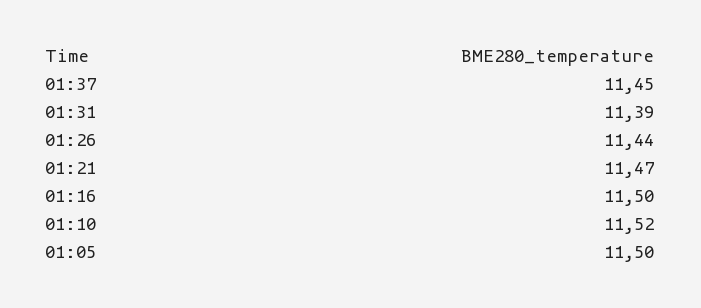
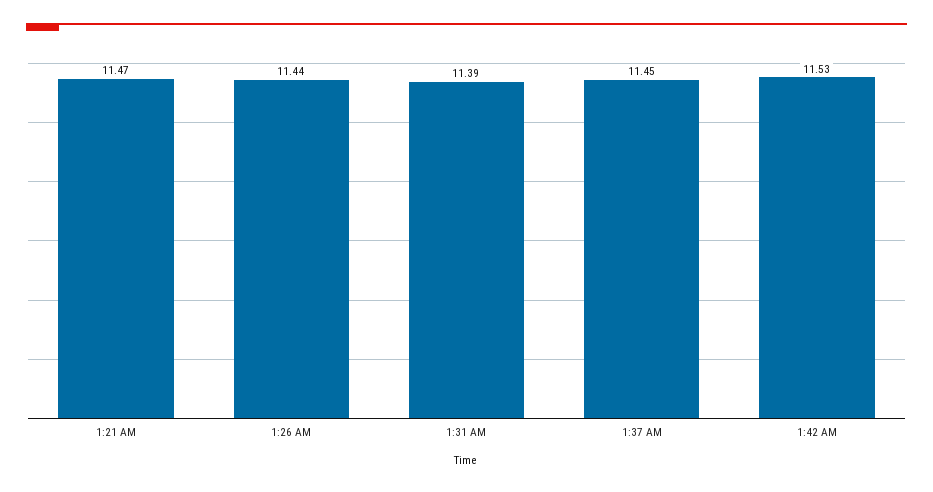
01:16: 11.5 -> none
01:10: 11.52 -> none
01:05: 11.5 -> none
1:42 AM: none -> 11.53

